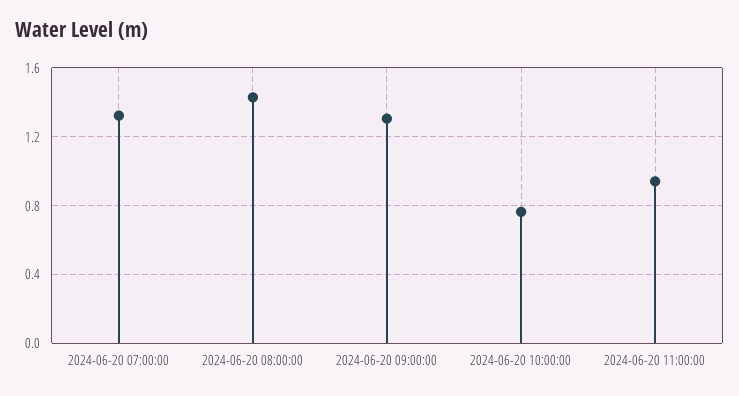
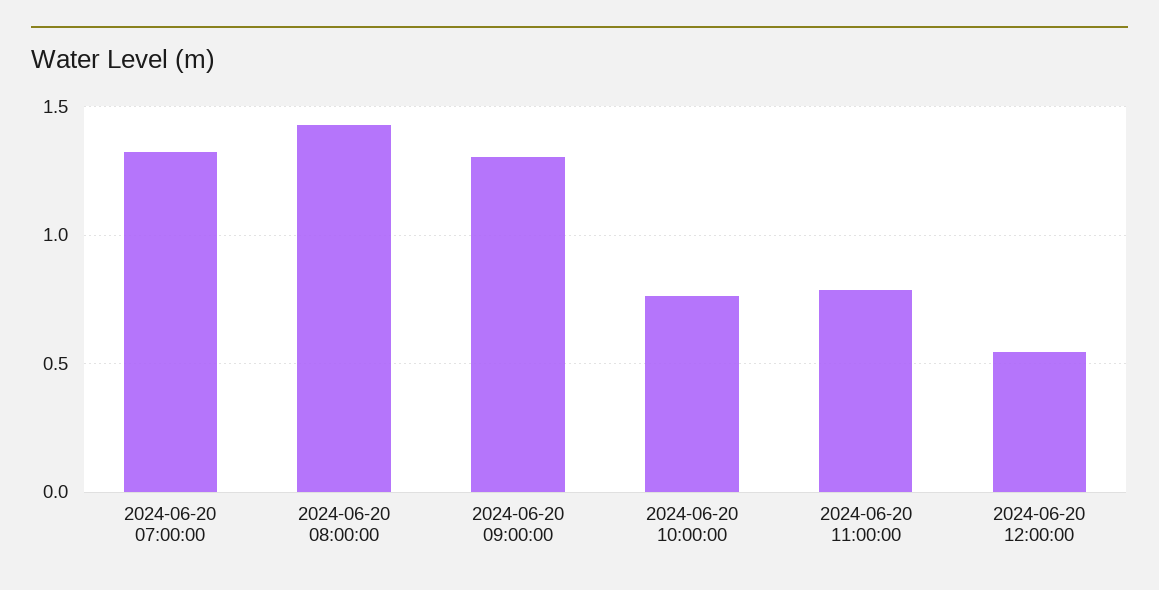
2024-06-20 11:00:00: 0.95 -> 0.8
2024-06-20 12:00:00: none -> 0.55

